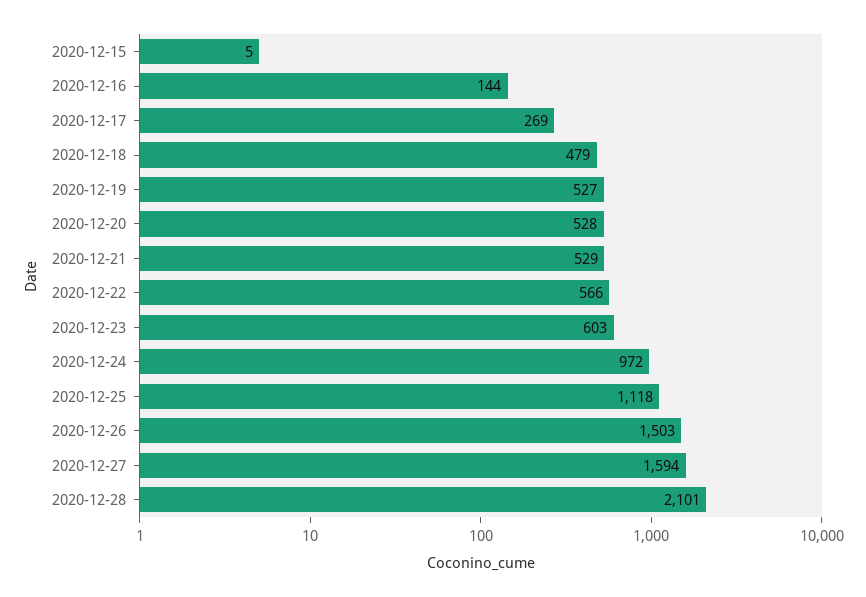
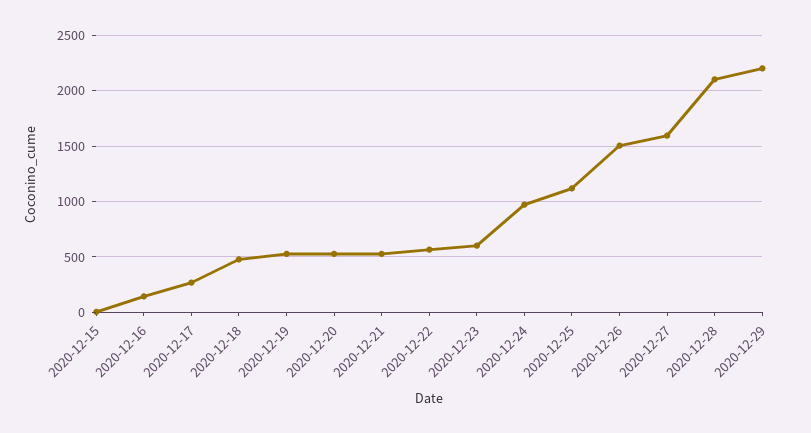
2020-12-29: none -> 2200

